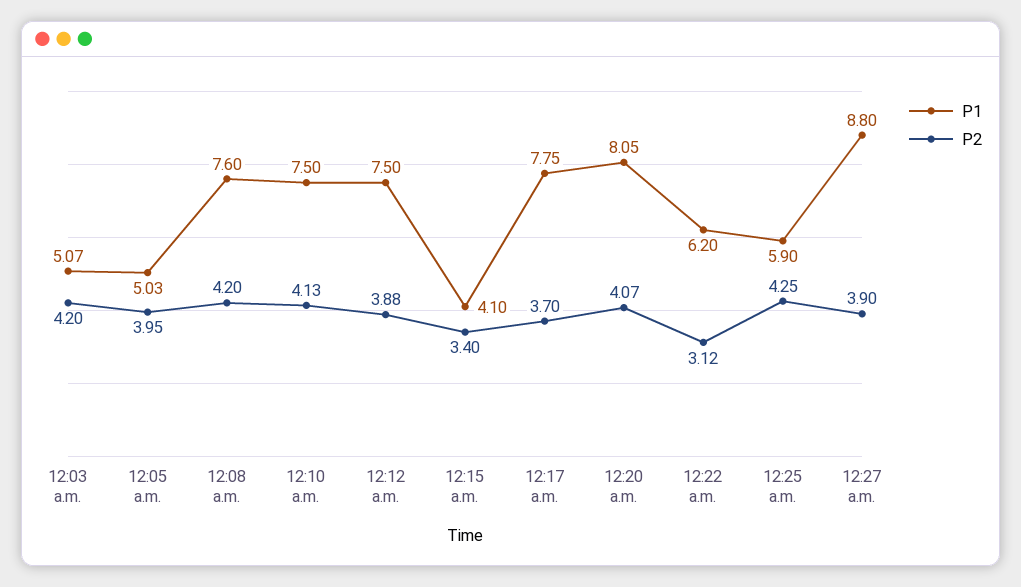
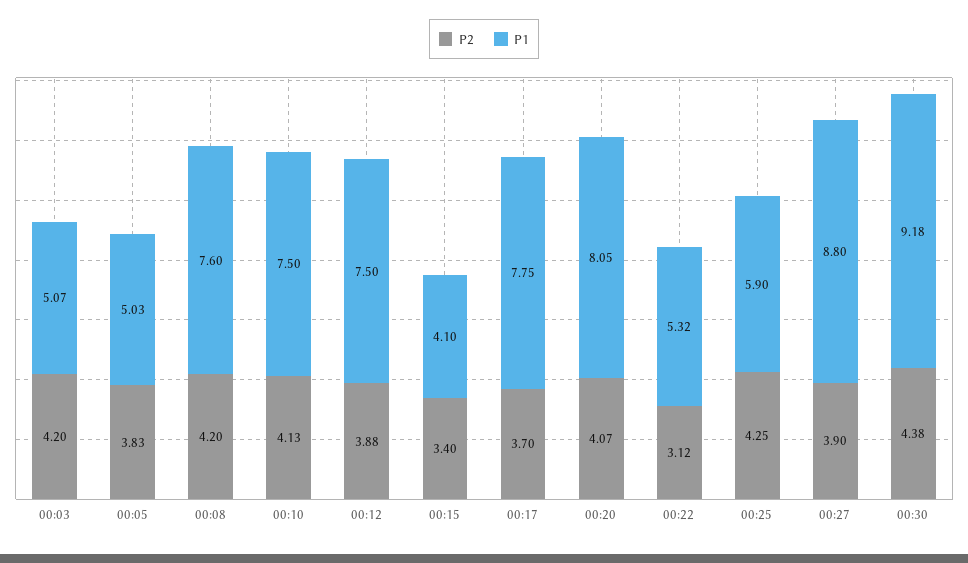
P2, 12:05 a.m.: 3.95 -> 3.83
P1, 12:22 a.m.: 6.2 -> 5.32
P2, 00:30: none -> 4.38
P1, 00:30: none -> 9.18

